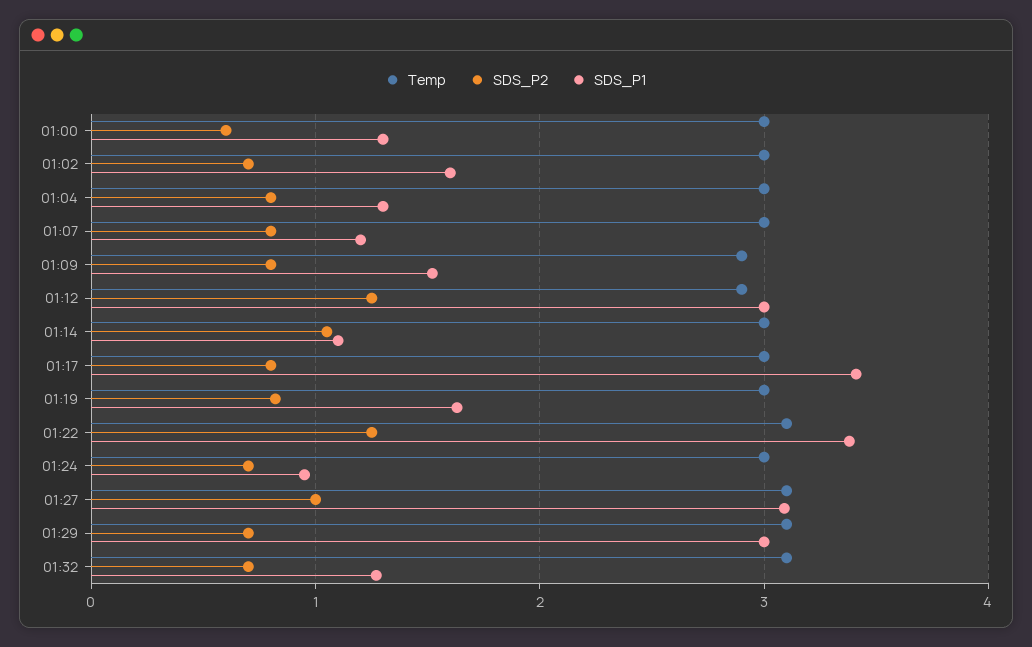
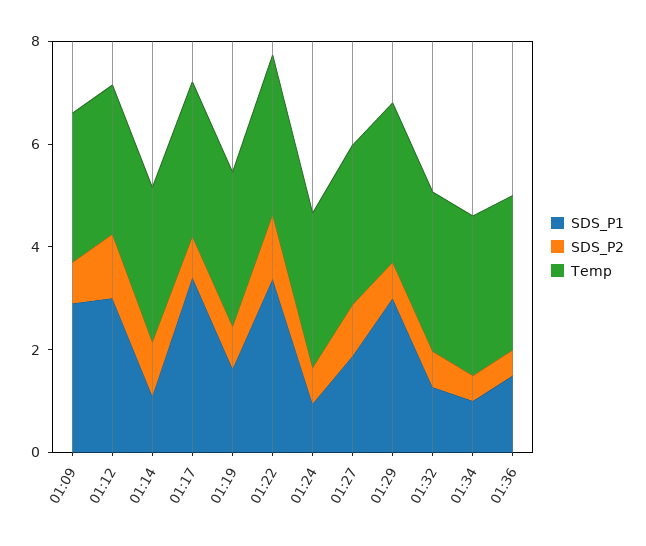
Temp, 01:00: 3 -> none
SDS_P2, 01:00: 0.6 -> none
SDS_P1, 01:00: 1.3 -> none
Temp, 01:02: 3 -> none
SDS_P2, 01:02: 0.7 -> none
SDS_P1, 01:02: 1.6 -> none
Temp, 01:04: 3 -> none
SDS_P2, 01:04: 0.8 -> none
SDS_P1, 01:04: 1.3 -> none
Temp, 01:07: 3 -> none
SDS_P2, 01:07: 0.8 -> none
SDS_P1, 01:07: 1.2 -> none
SDS_P1, 01:09: 1.5 -> 3
SDS_P1, 01:27: 3.1 -> 2
SDS_P1, 01:34: none -> 1
SDS_P2, 01:34: none -> 0.5
Temp, 01:34: none -> 3
SDS_P1, 01:36: none -> 1.5
SDS_P2, 01:36: none -> 0.5
Temp, 01:36: none -> 3

